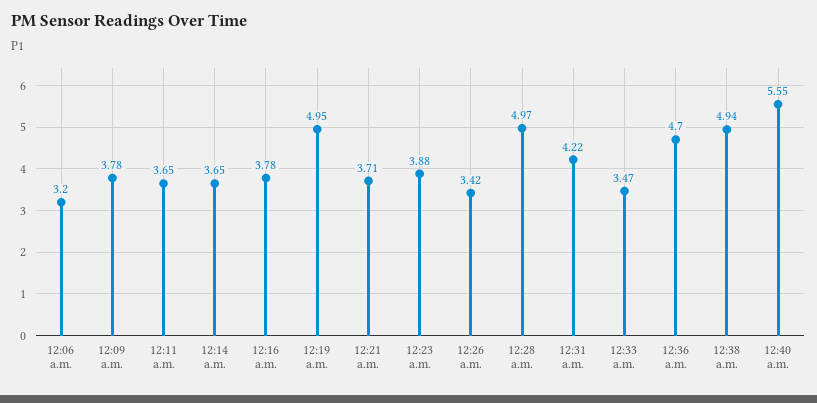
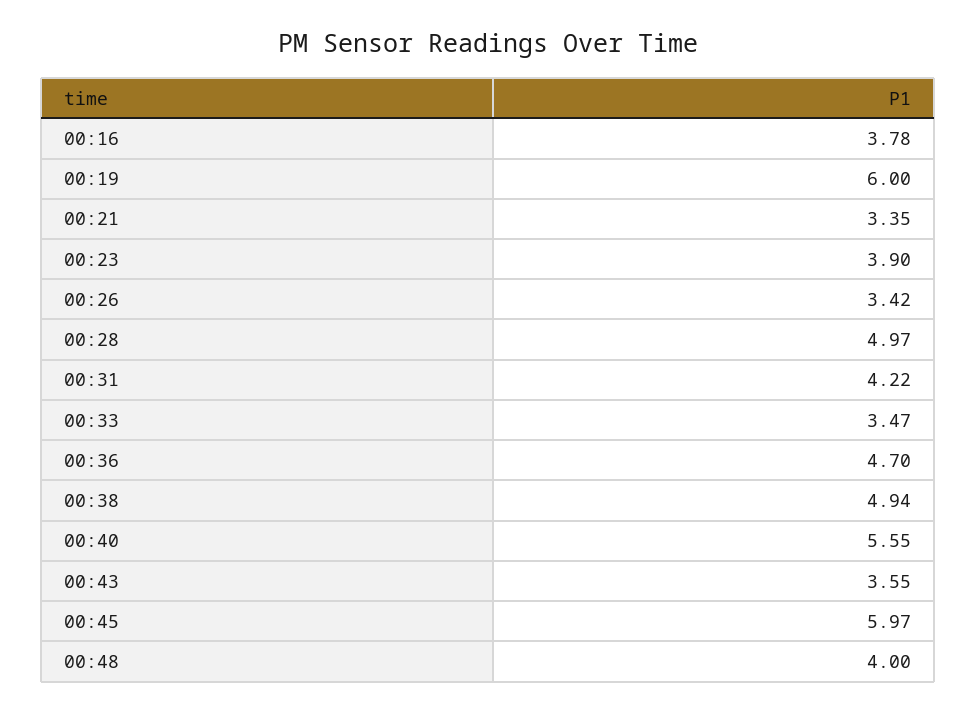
12:06 a.m.: 3.2 -> none
12:09 a.m.: 3.78 -> none
12:11 a.m.: 3.65 -> none
12:14 a.m.: 3.65 -> none
12:19 a.m.: 4.95 -> 6
12:21 a.m.: 3.71 -> 3.35
12:23 a.m.: 3.88 -> 3.9
00:43: none -> 3.55
00:45: none -> 5.97
00:48: none -> 4

